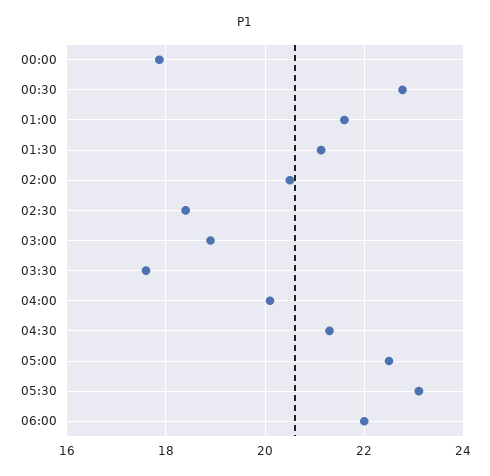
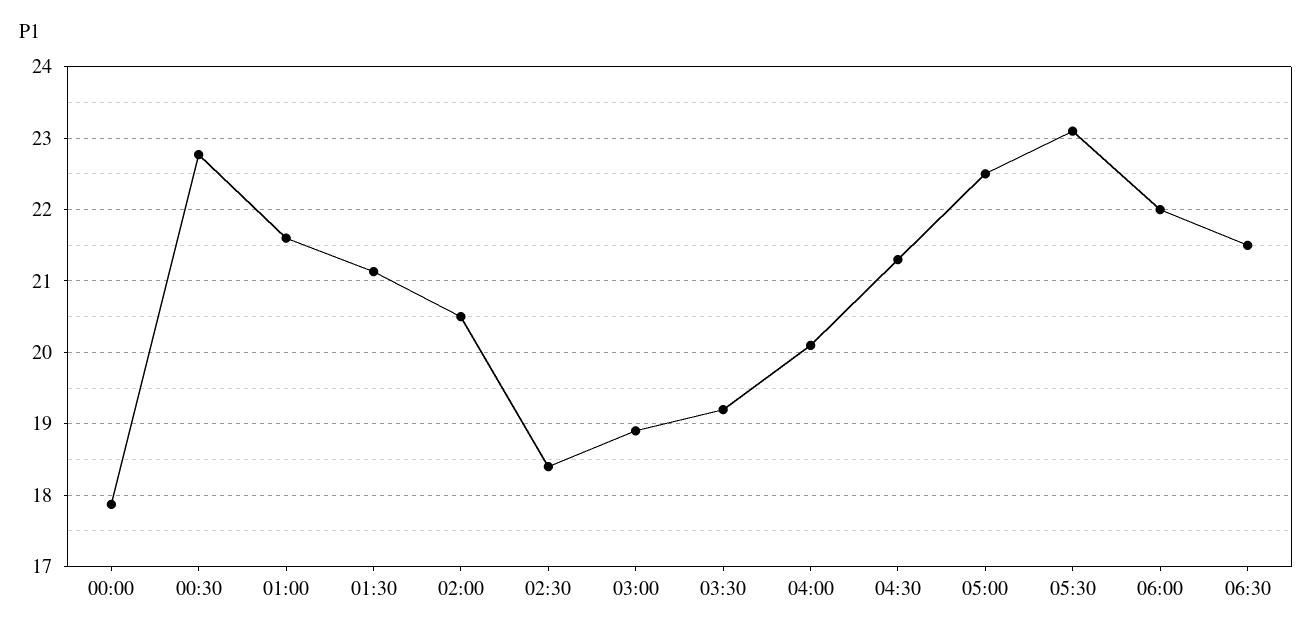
03:30: 17.6 -> 19.2
06:30: none -> 21.5

